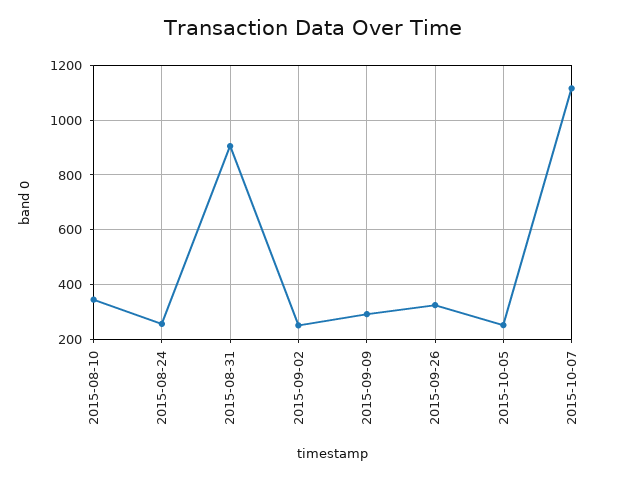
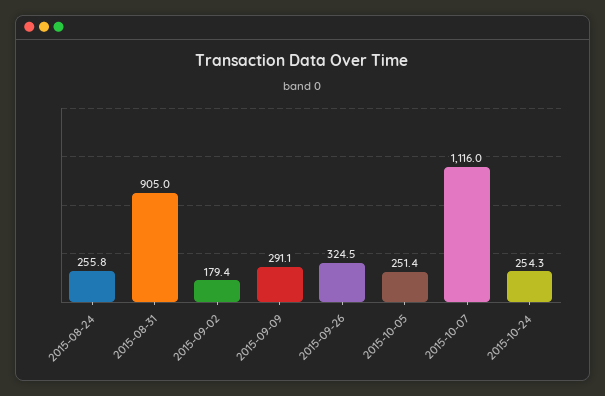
2015-08-10: 350 -> none
2015-09-02: 250 -> 179.4
2015-10-24: none -> 254.3

